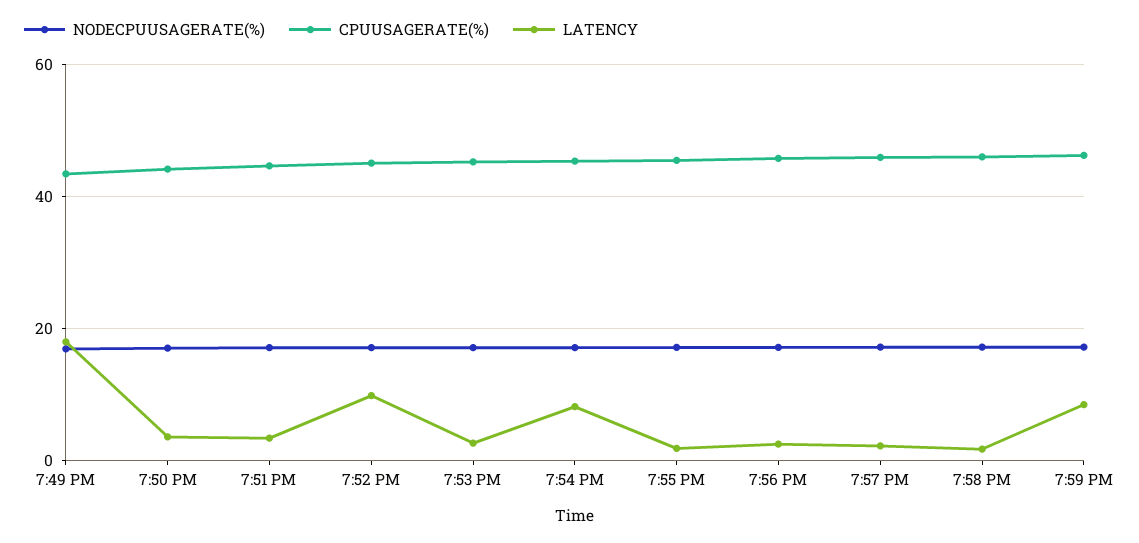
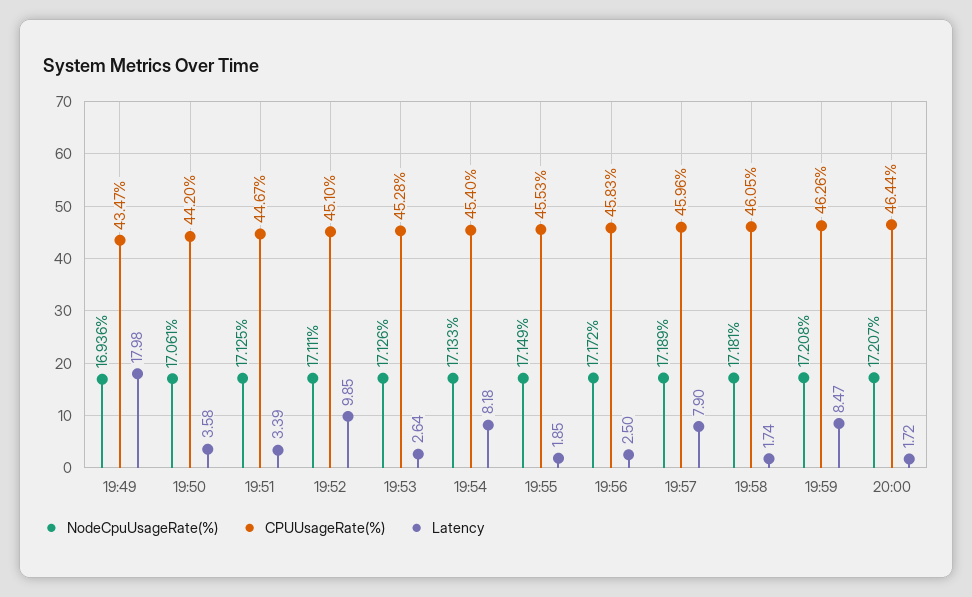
LATENCY, 7:57 PM: 2 -> 7.9
NODECPUUSAGERATE(%), 20:00: none -> 17.207
CPUUSAGERATE(%), 20:00: none -> 46.44
LATENCY, 20:00: none -> 1.72

